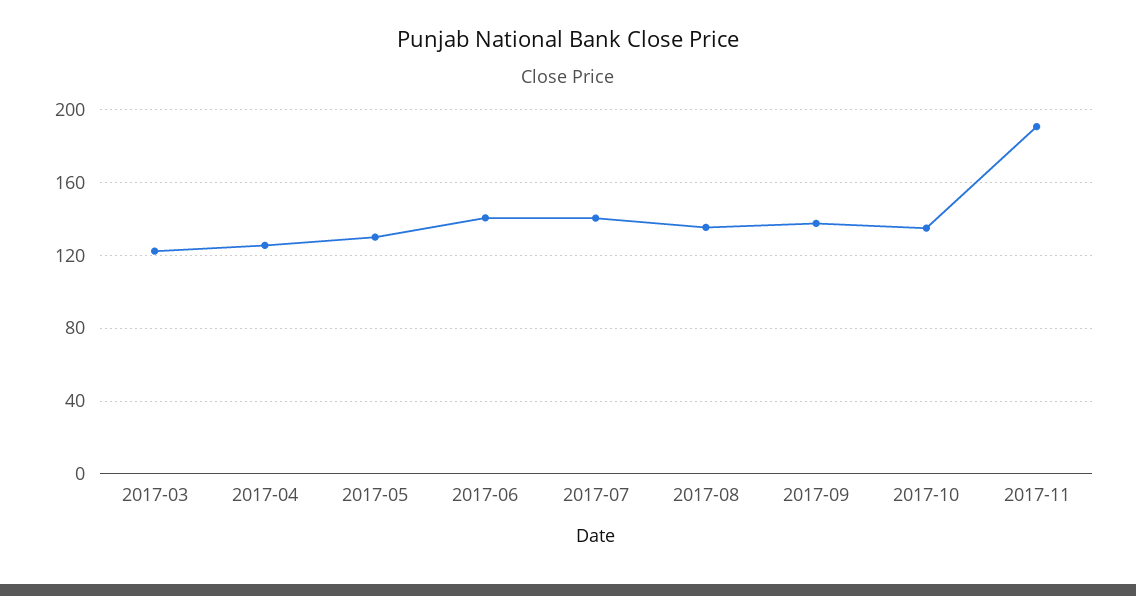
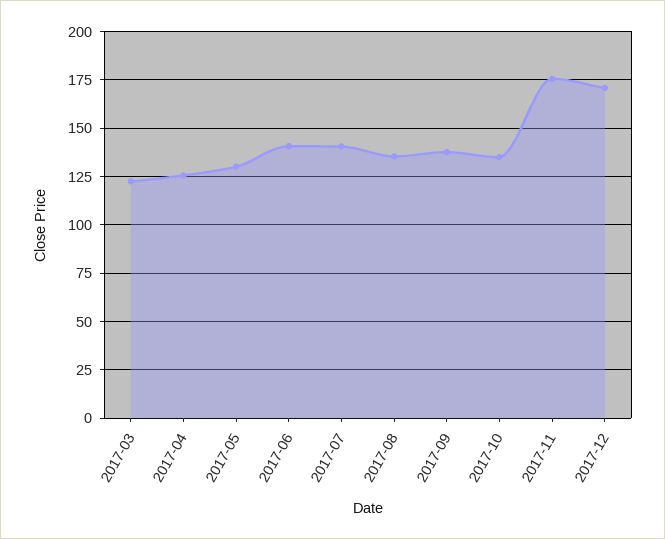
2017-11: 190 -> 175
2017-12: none -> 170

